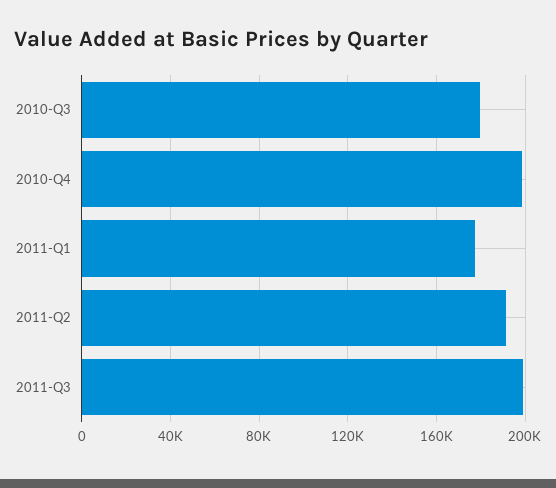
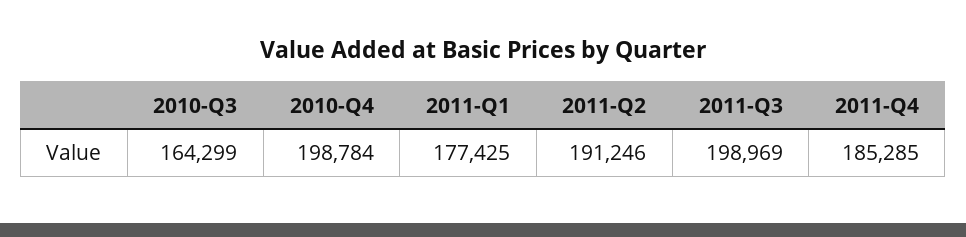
2010-Q3: 180000 -> 164299
2011-Q4: none -> 185285

